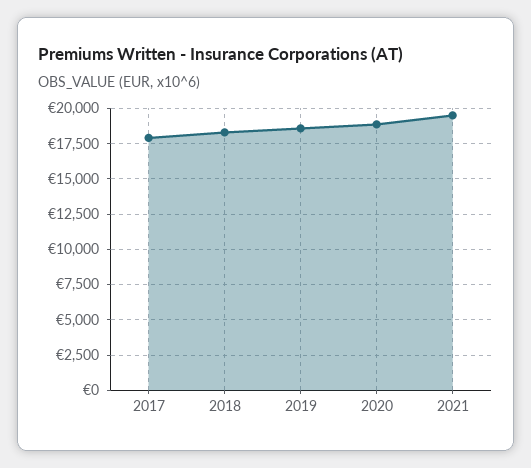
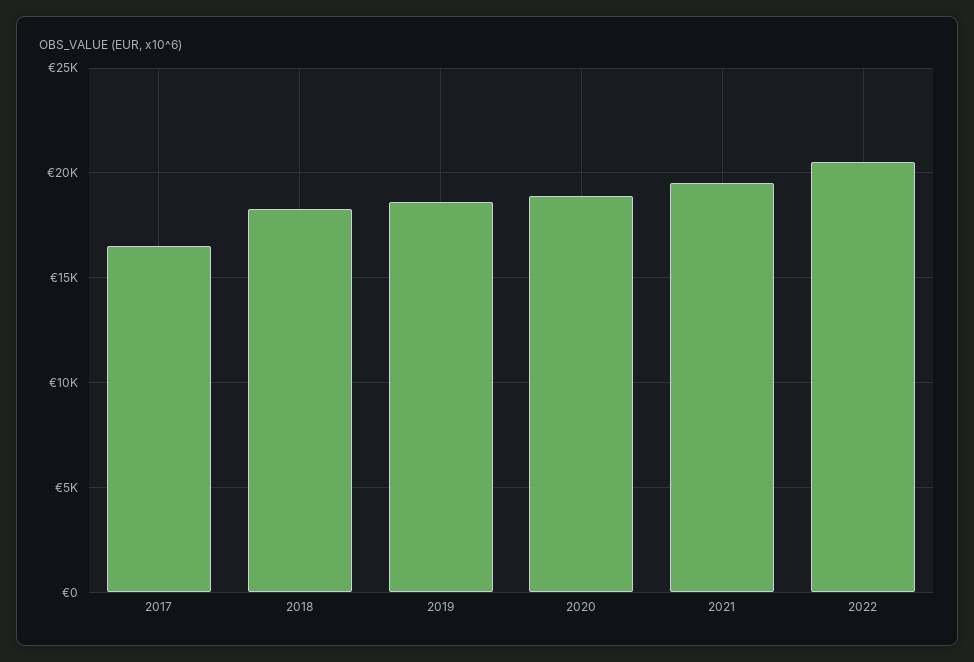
2017: 18000 -> 16500
2022: none -> 20500

